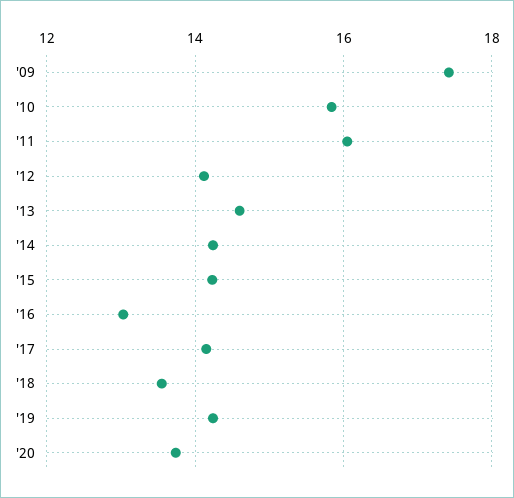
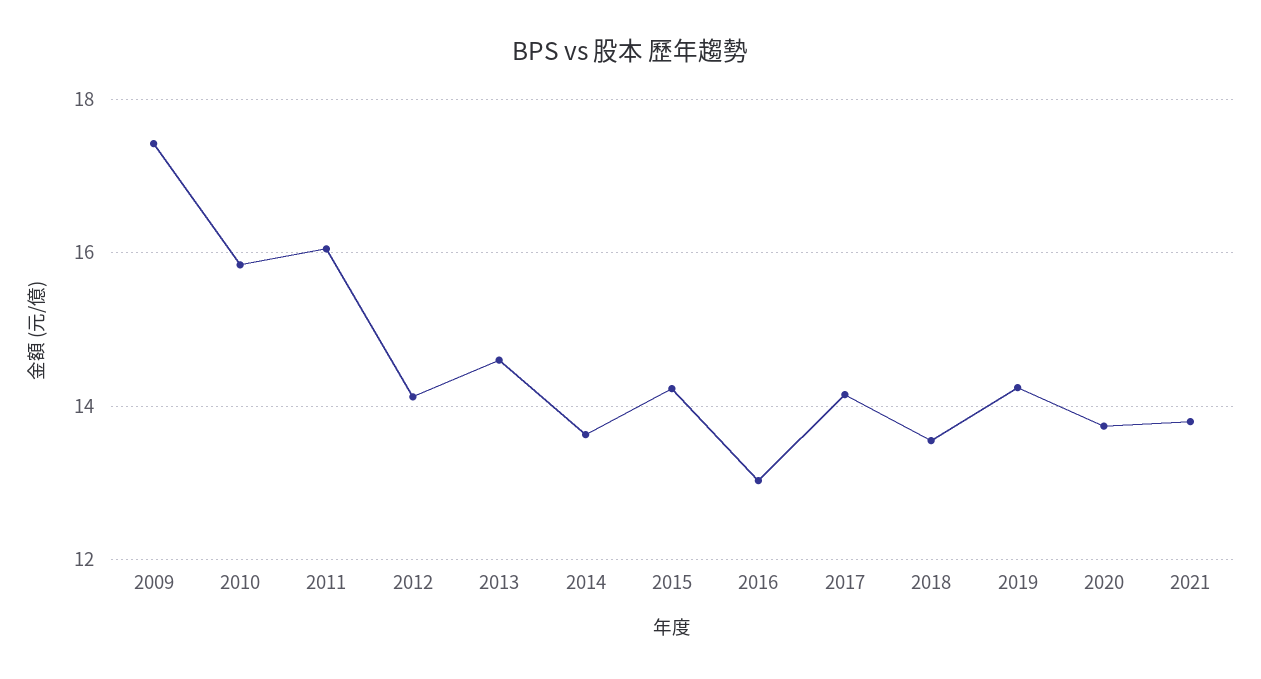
'14: 14.2 -> 13.6
2021: none -> 13.8

